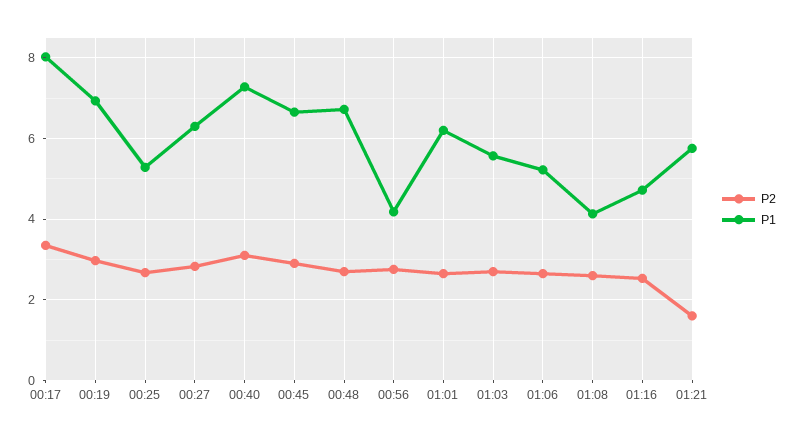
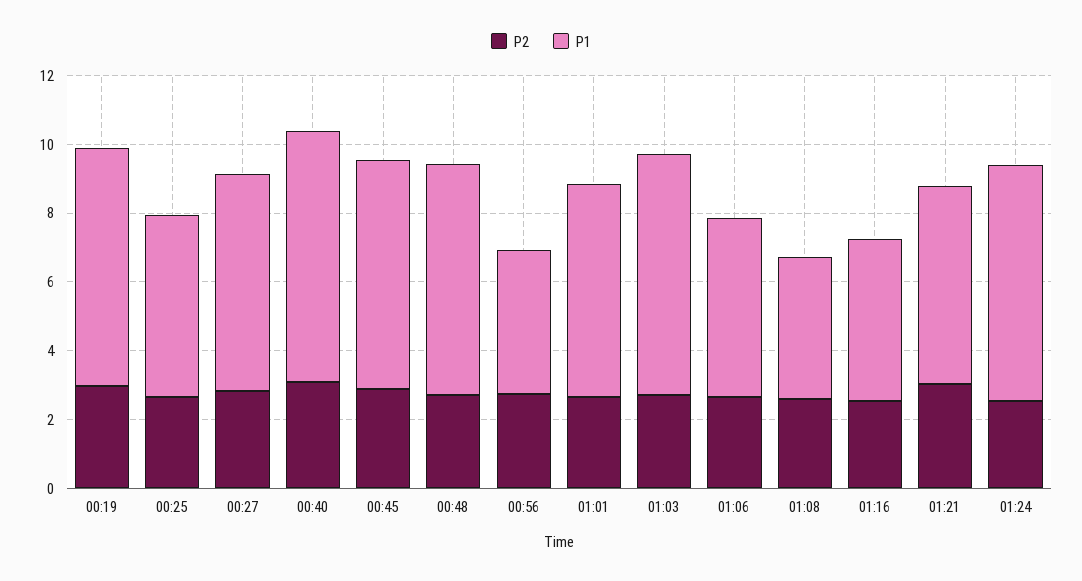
P2, 00:17: 3.4 -> none
P1, 00:17: 8 -> none
P1, 01:03: 5.6 -> 7
P2, 01:21: 1.6 -> 3
P2, 01:24: none -> 2.5
P1, 01:24: none -> 7

